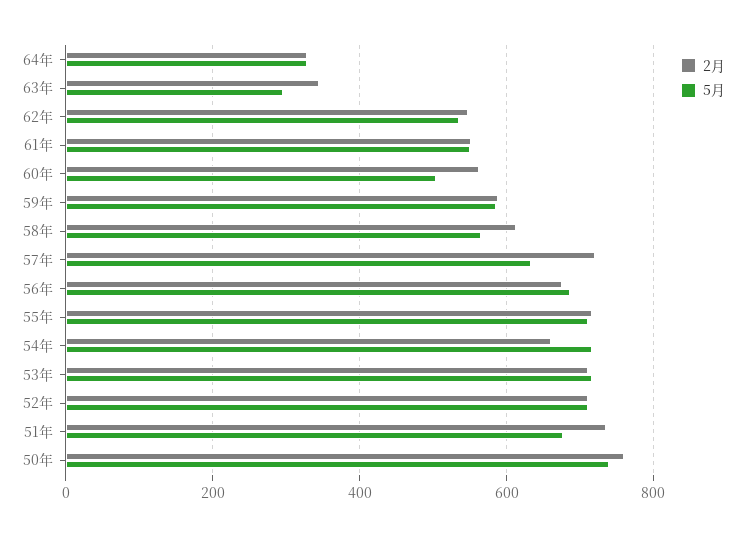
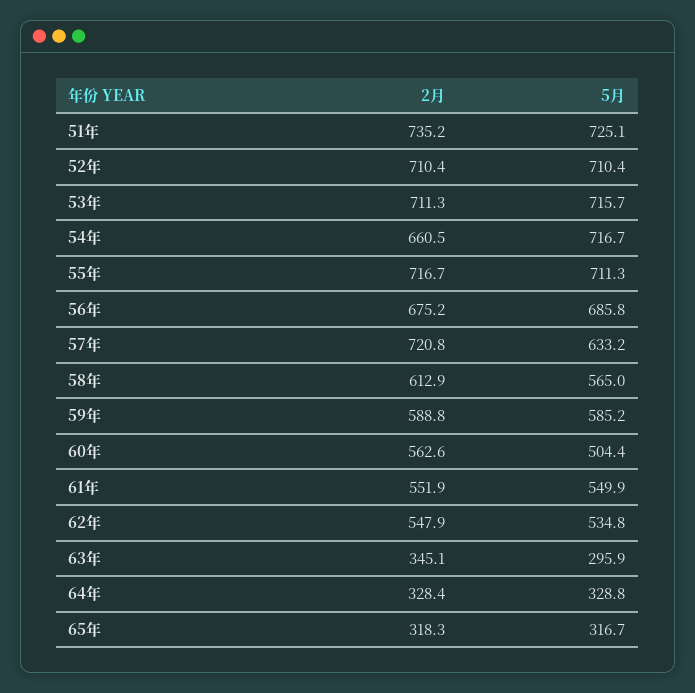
5月, 51年: 680 -> 725.1
2月, 50年: 760 -> none
5月, 50年: 740 -> none
2月, 65年: none -> 318.3
5月, 65年: none -> 316.7

